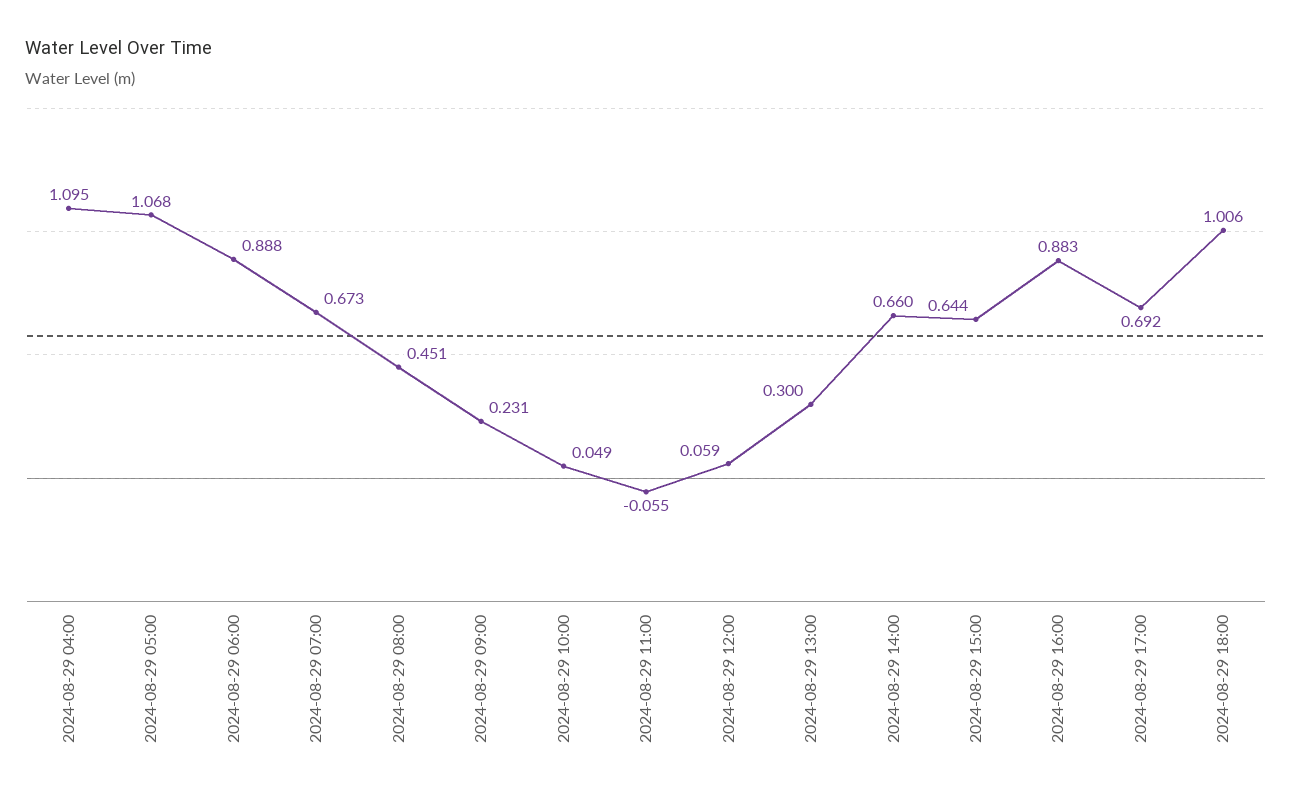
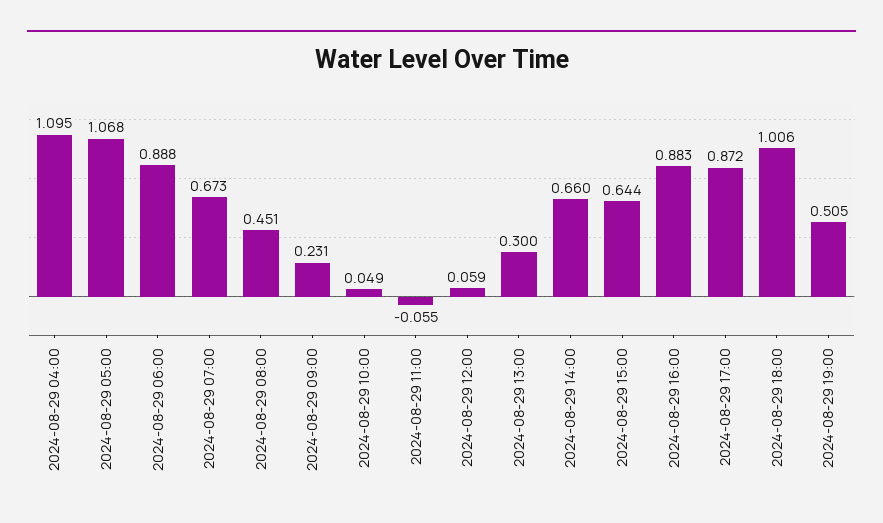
2024-08-29 17:00: 0.692 -> 0.872
2024-08-29 19:00: none -> 0.505

